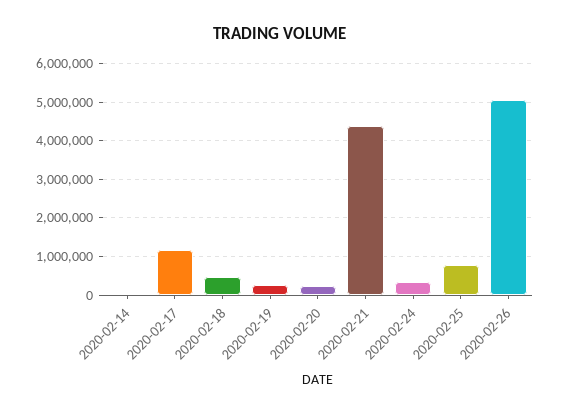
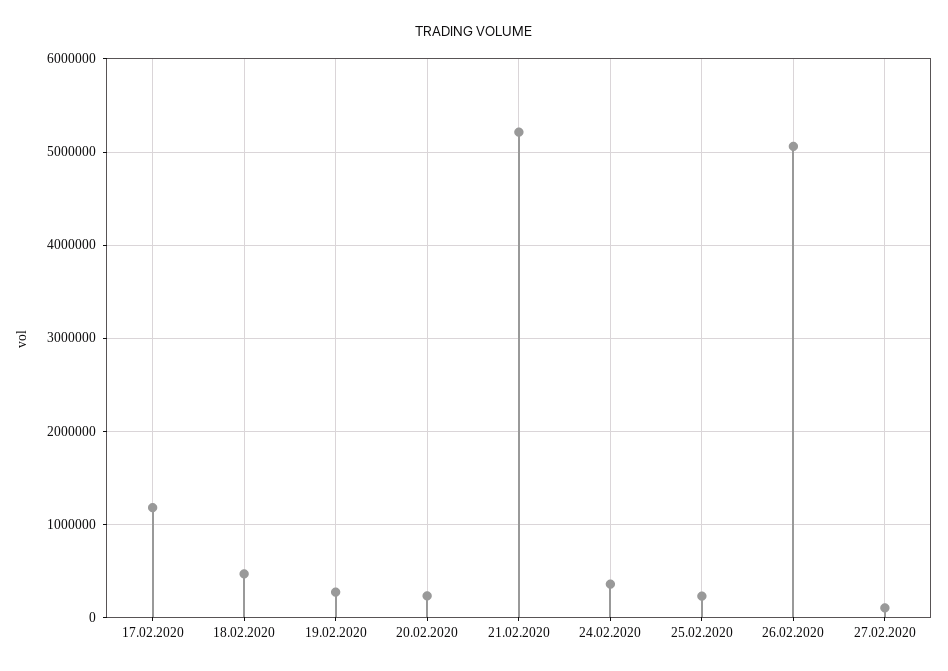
2020-02-14: 0 -> none
2020-02-21: 4400000 -> 5200000
2020-02-25: 800000 -> 200000
27.02.2020: none -> 100000

